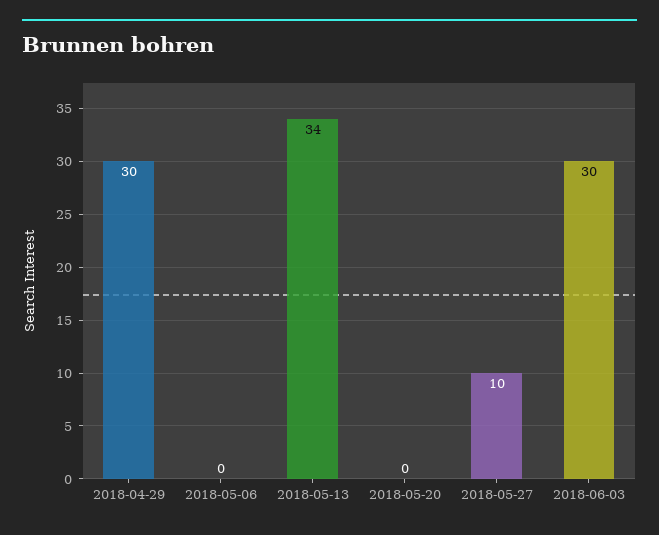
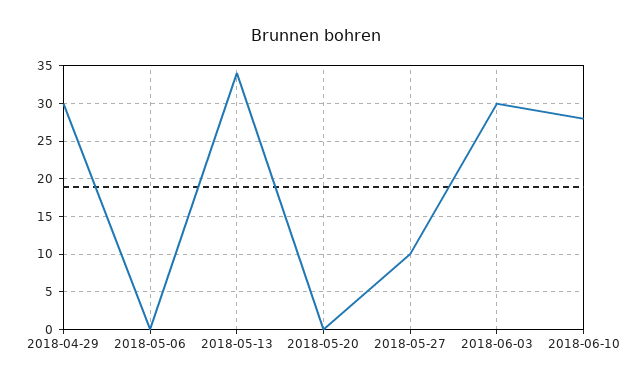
2018-06-10: none -> 28

